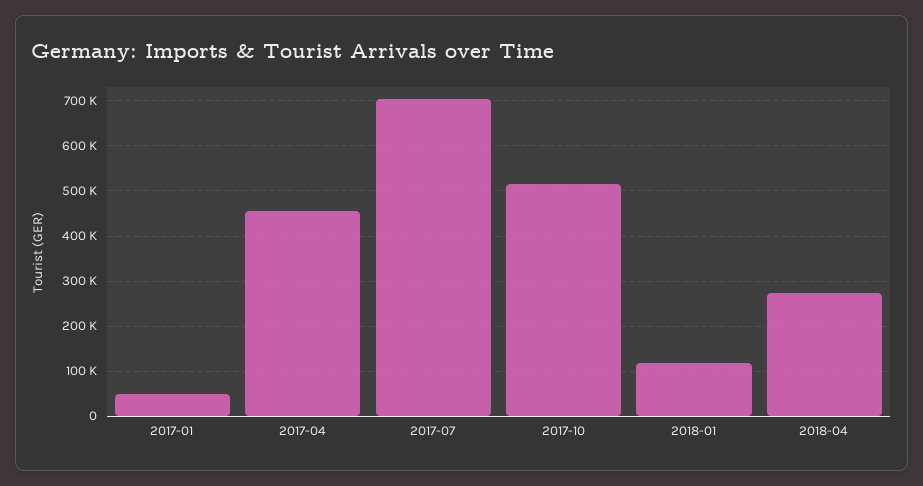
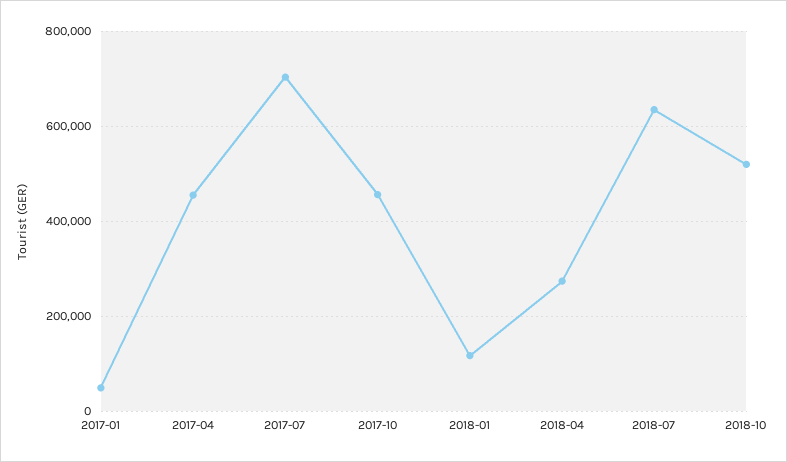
2017-10: 520000 -> 460000
2018-07: none -> 640000
2018-10: none -> 520000

